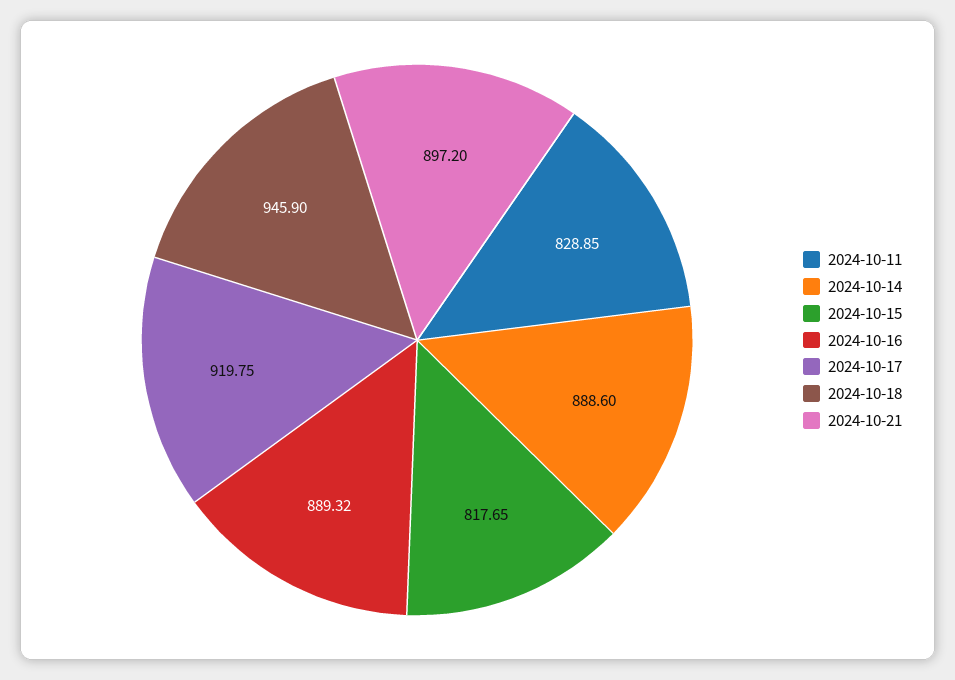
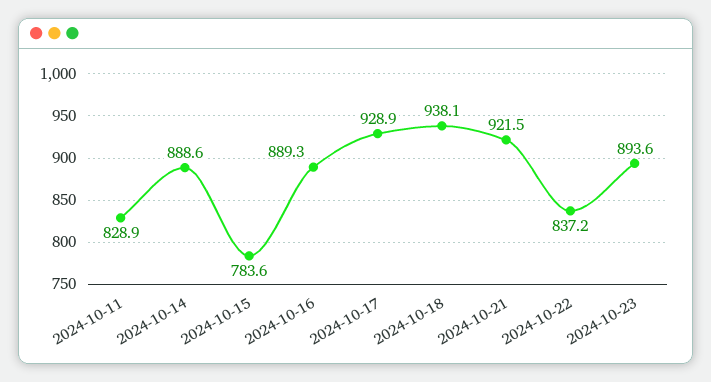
2024-10-15: 817.65 -> 783.6
2024-10-17: 919.75 -> 928.9
2024-10-18: 945.9 -> 938.1
2024-10-21: 897.2 -> 921.5
2024-10-22: none -> 837.2
2024-10-23: none -> 893.6

